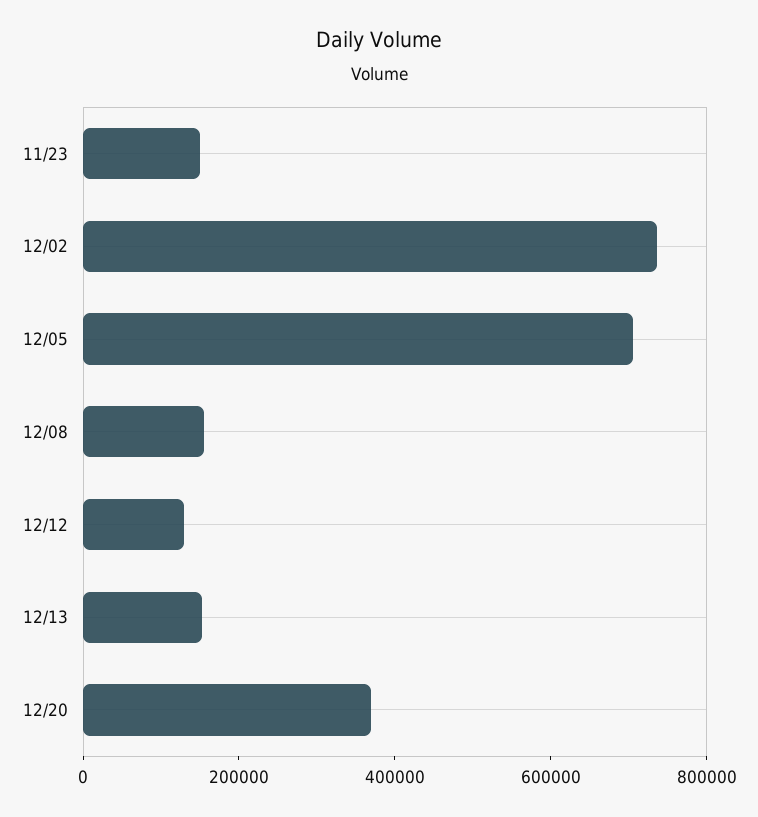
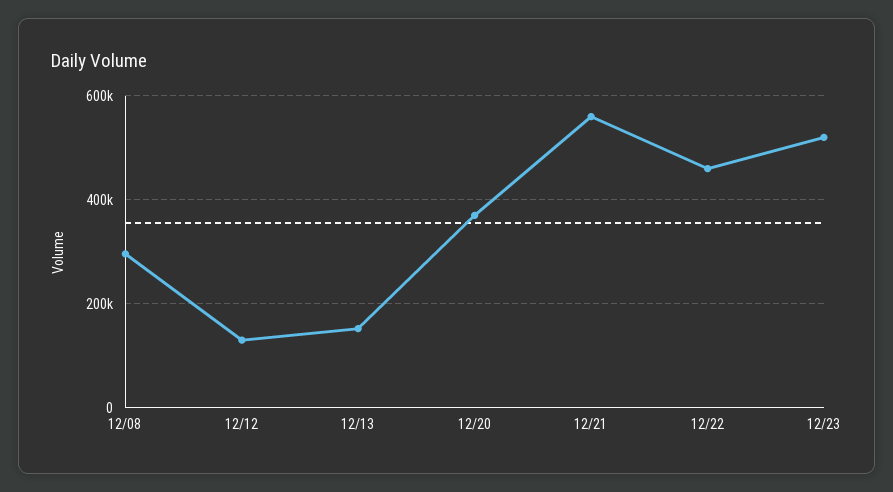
11/23: 150000 -> none
12/02: 750000 -> none
12/05: 700000 -> none
12/08: 150000 -> 300000
12/21: none -> 560000
12/22: none -> 460000
12/23: none -> 520000

